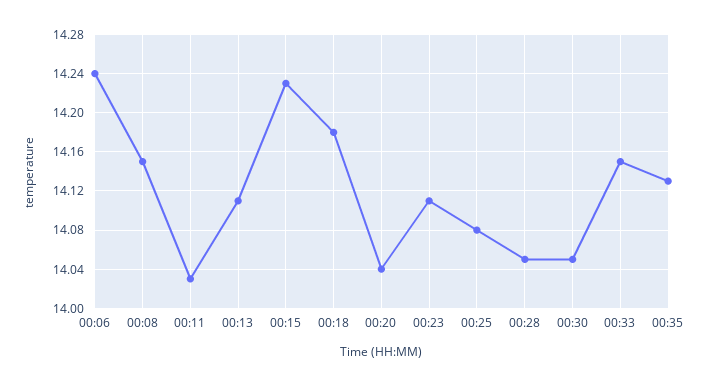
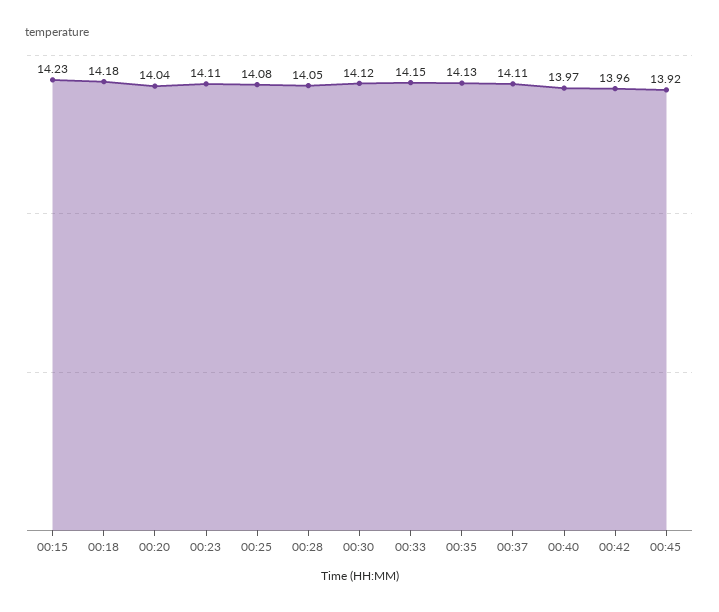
00:06: 14.24 -> none
00:08: 14.15 -> none
00:11: 14.03 -> none
00:13: 14.11 -> none
00:30: 14.05 -> 14.12
00:37: none -> 14.11
00:40: none -> 13.97
00:42: none -> 13.96
00:45: none -> 13.92

